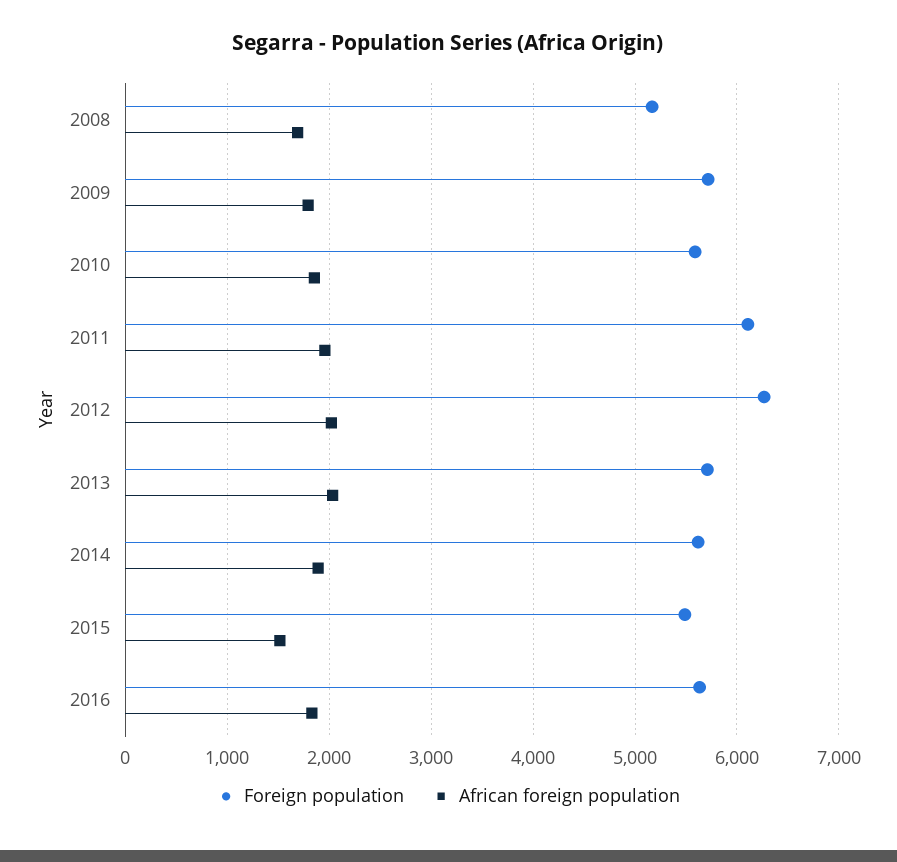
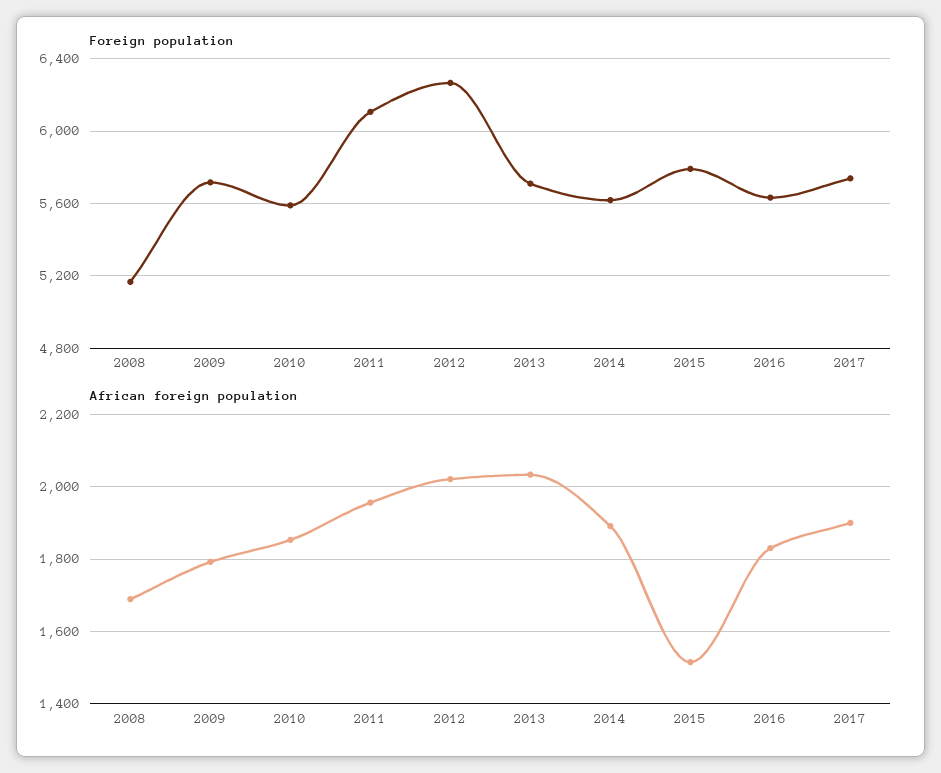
Foreign population, 2015: 5500 -> 5800
Foreign population, 2017: none -> 5750
African foreign population, 2017: none -> 1900

